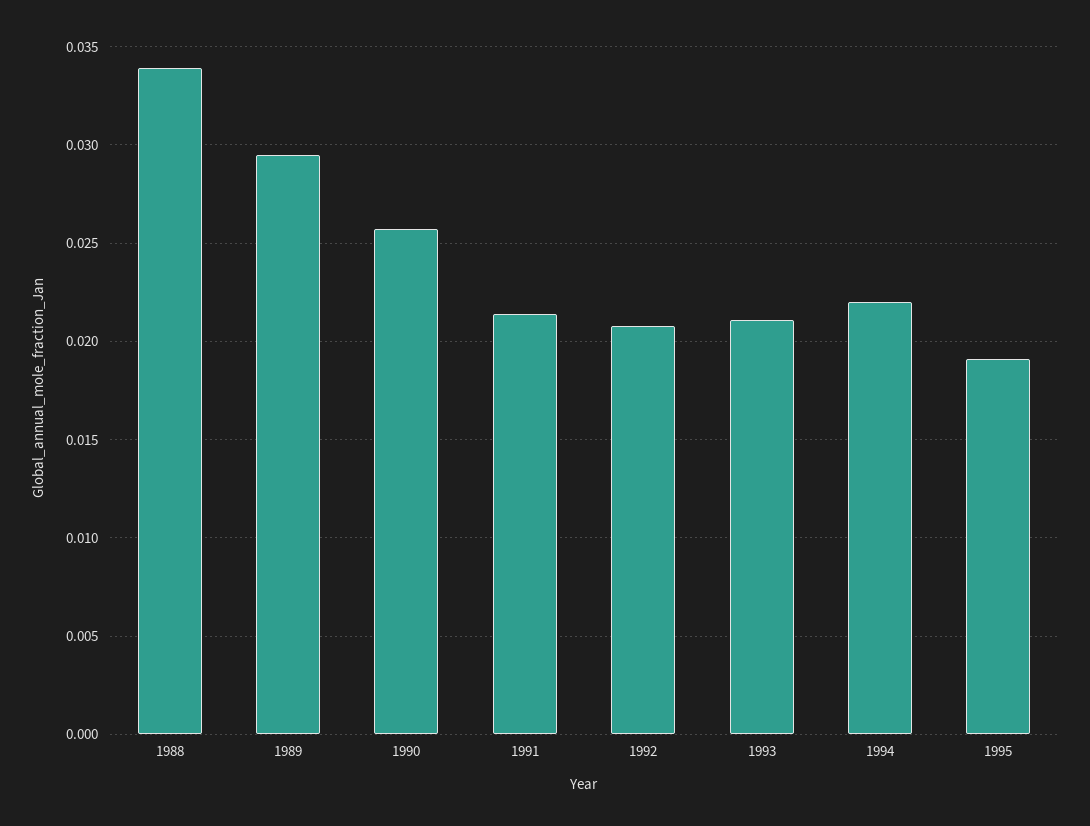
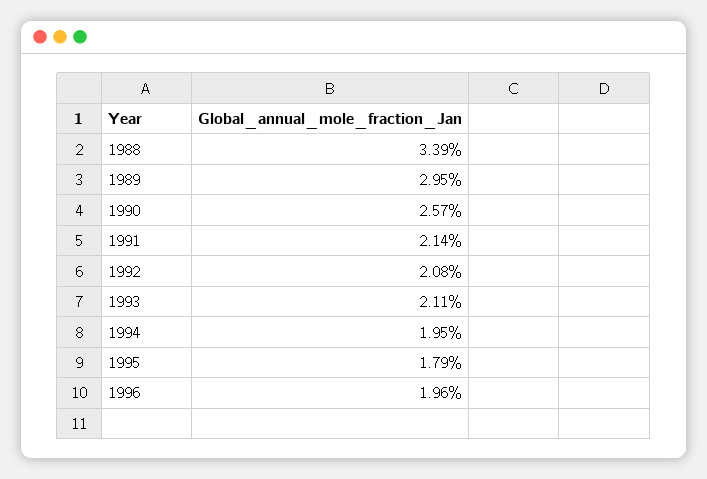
1994: 0.022 -> 0.0195
1995: 0.019 -> 0.0179
1996: none -> 0.0196

